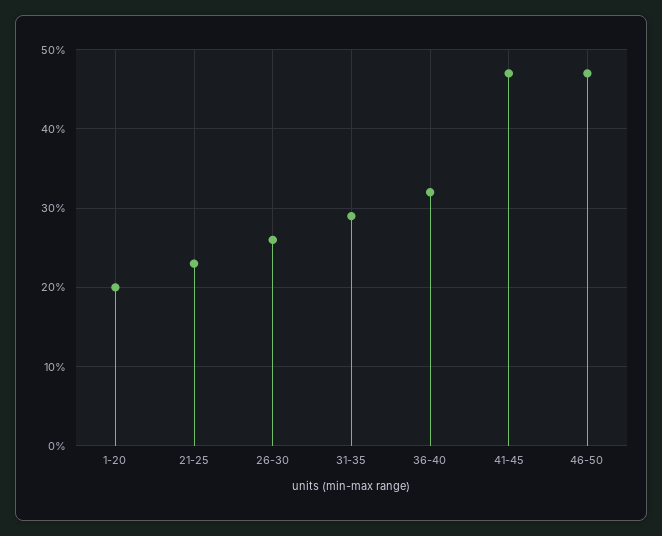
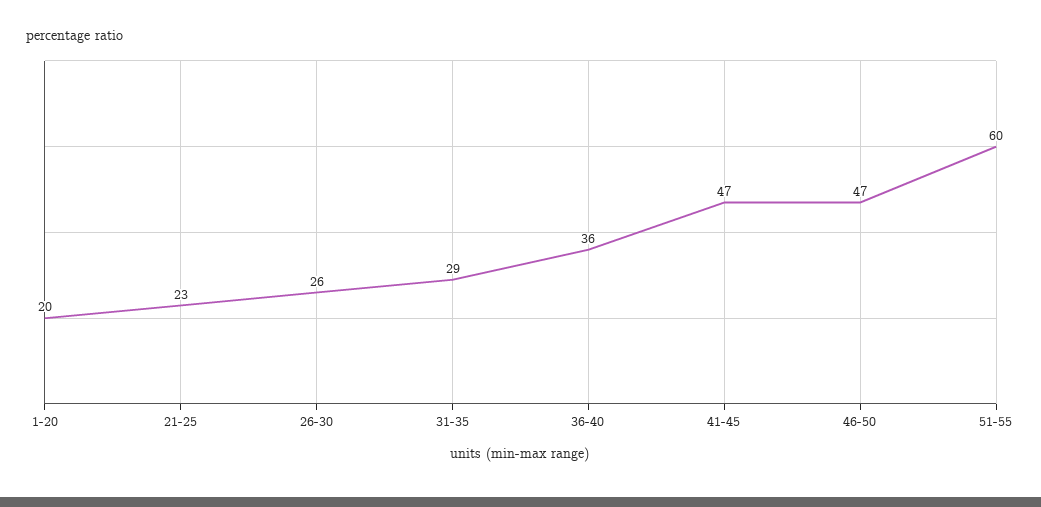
36-40: 32 -> 36
51-55: none -> 60

